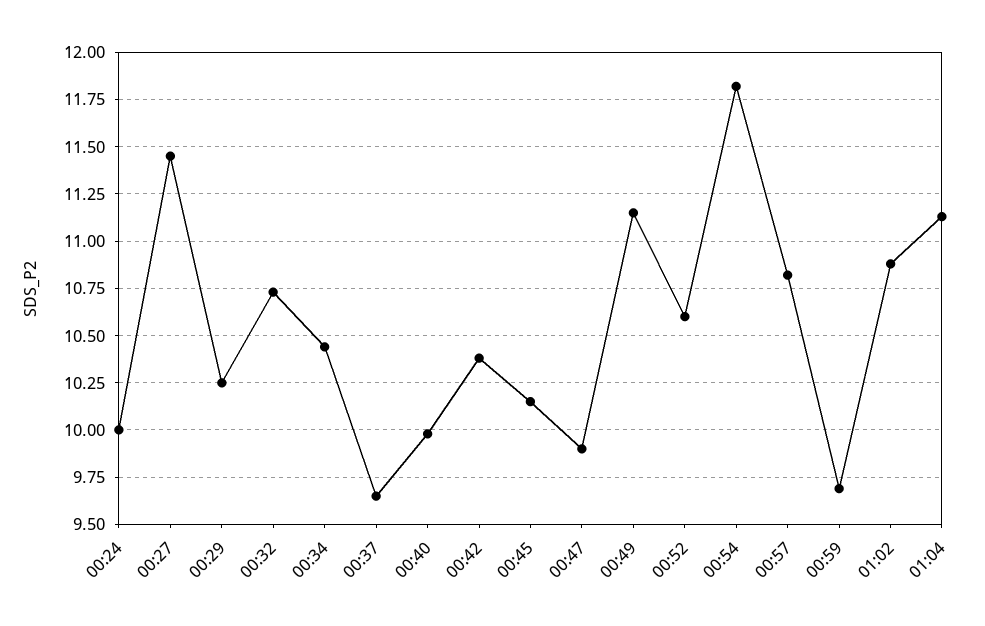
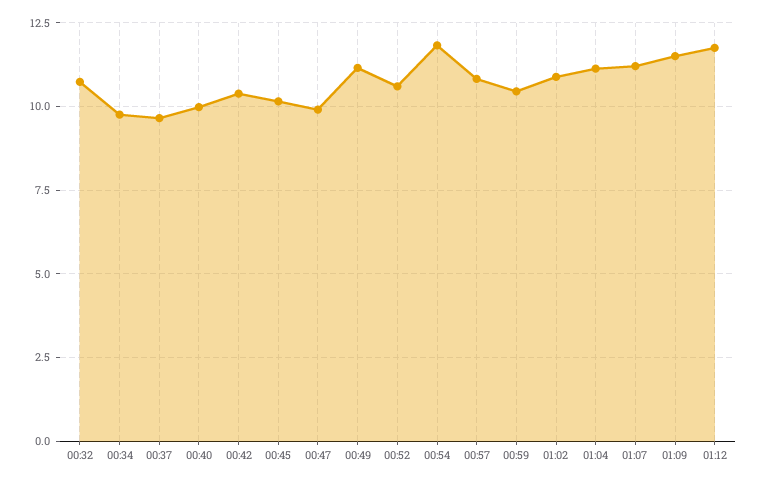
00:24: 10 -> none
00:27: 11.45 -> none
00:29: 10.25 -> none
00:34: 10.45 -> 9.75
00:59: 9.7 -> 10.5
01:07: none -> 11.25
01:09: none -> 11.5
01:12: none -> 11.75

